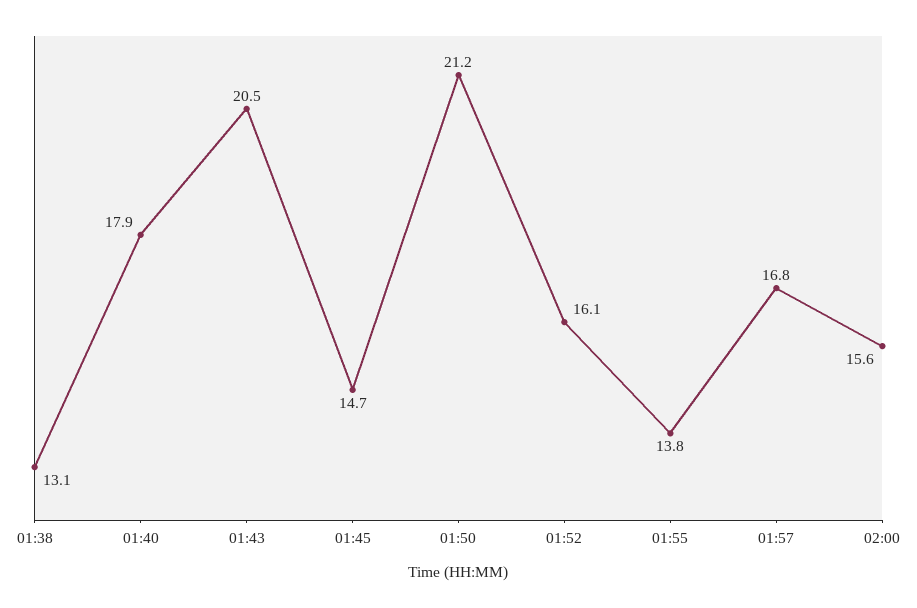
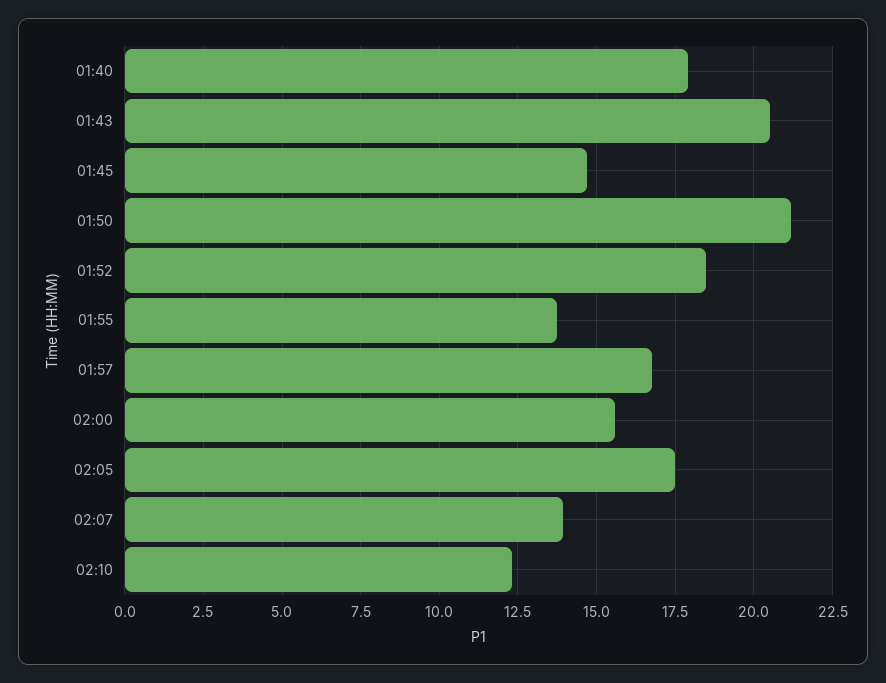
01:38: 13.1 -> none
01:52: 16.1 -> 18.5
02:05: none -> 17.5
02:07: none -> 14
02:10: none -> 12.25

